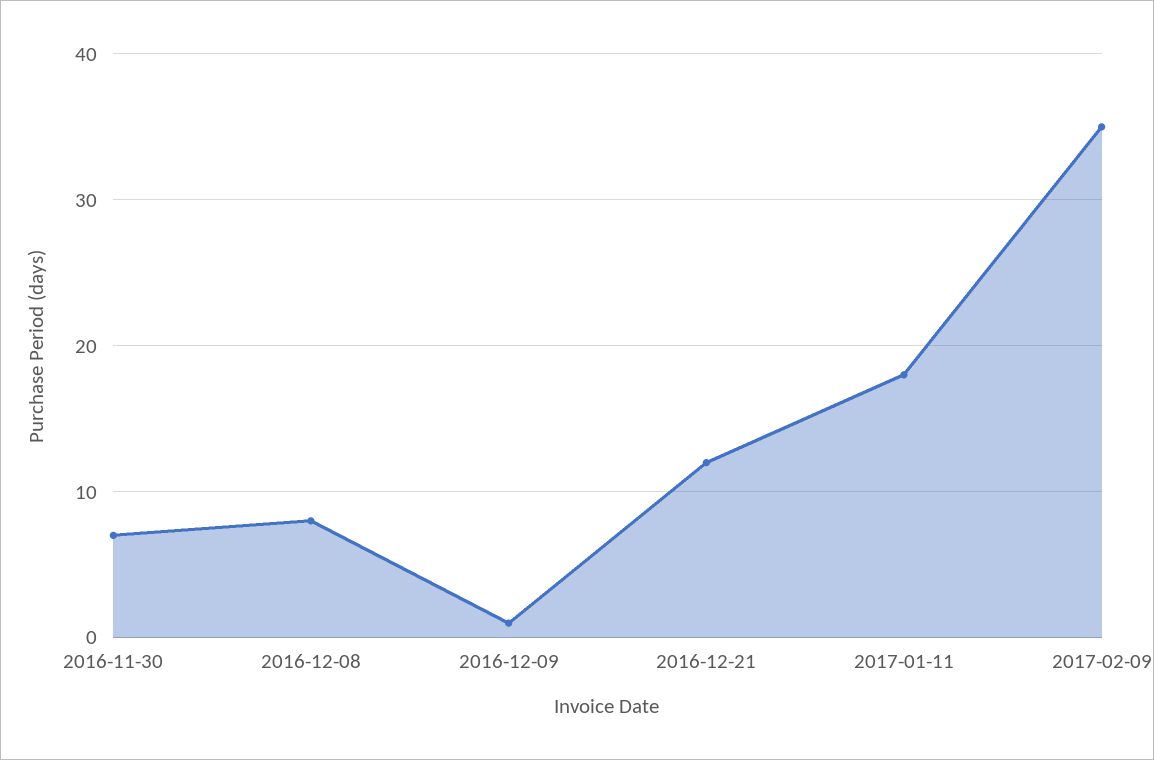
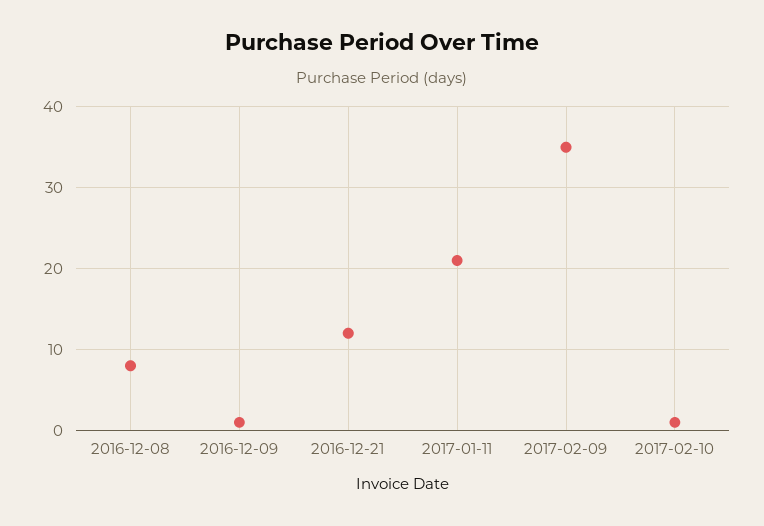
2016-11-30: 7 -> none
2017-01-11: 18 -> 21
2017-02-10: none -> 1

